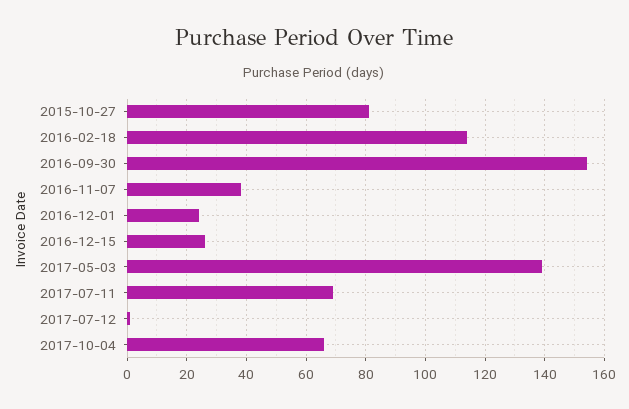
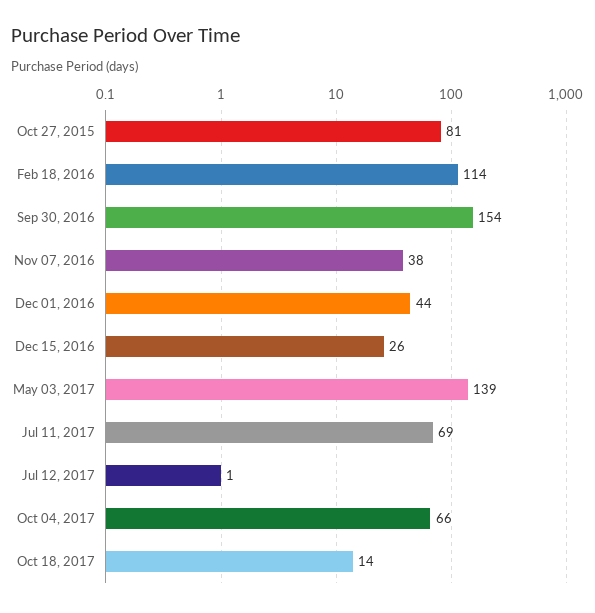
2016-12-01: 25 -> 44
Oct 18, 2017: none -> 14

